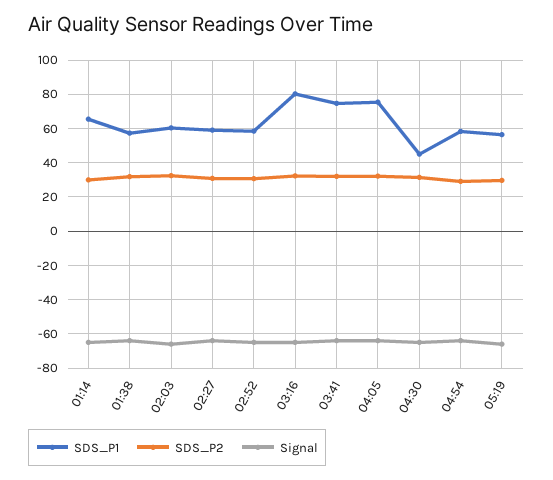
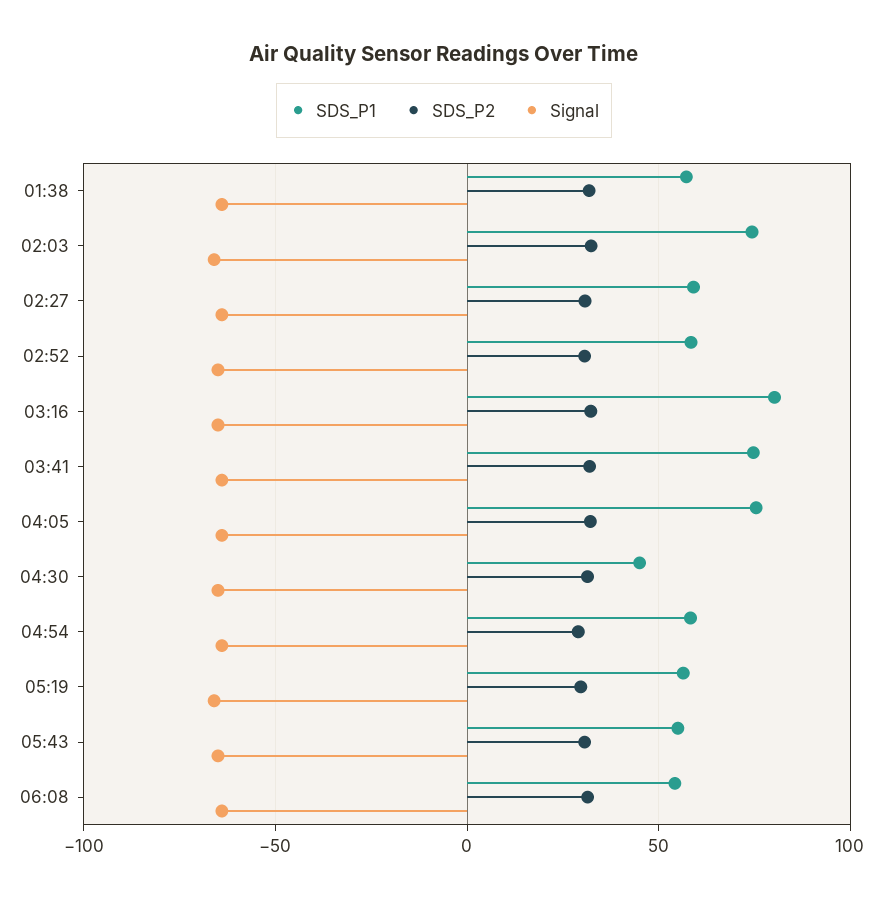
SDS_P1, 01:14: 65 -> none
SDS_P2, 01:14: 30 -> none
Signal, 01:14: -65 -> none
SDS_P1, 02:03: 60 -> 75
SDS_P1, 05:43: none -> 55
SDS_P2, 05:43: none -> 30
Signal, 05:43: none -> -65
SDS_P1, 06:08: none -> 55
SDS_P2, 06:08: none -> 30
Signal, 06:08: none -> -65

